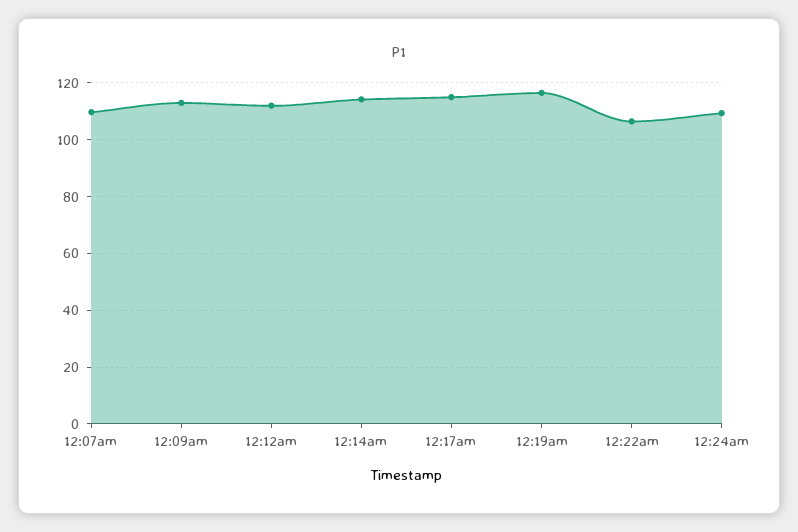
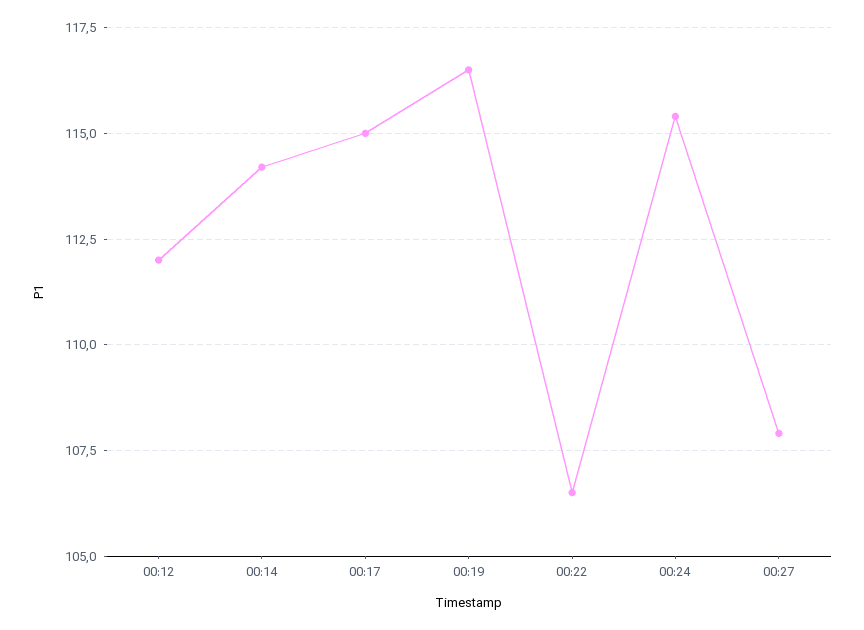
12:07am: 110 -> none
12:09am: 112.5 -> none
12:24am: 110 -> 115.5
00:27: none -> 108

